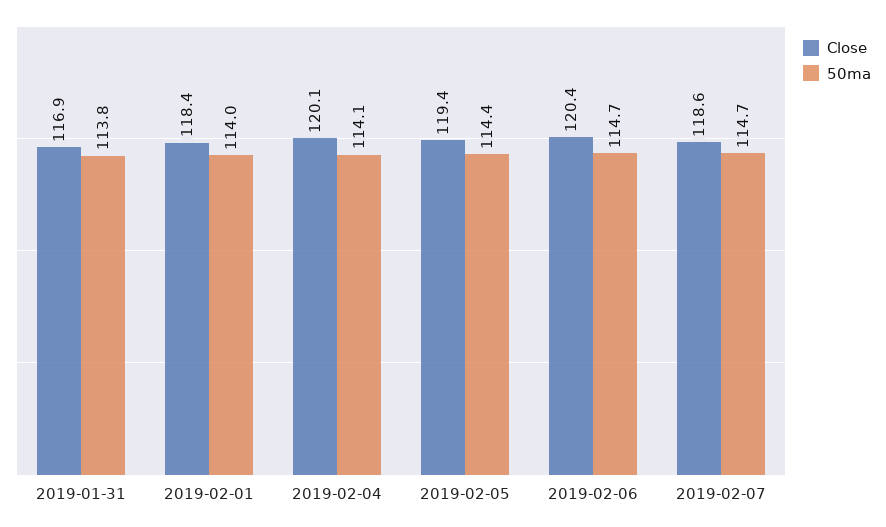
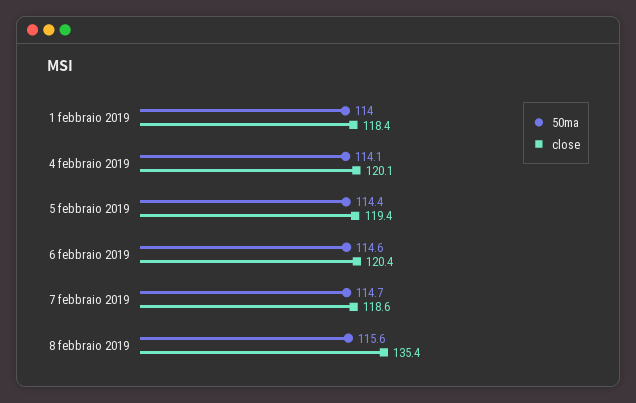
Close, 2019-01-31: 116.9 -> none
50ma, 2019-01-31: 113.8 -> none
50ma, 2019-02-06: 114.7 -> 114.6
50ma, 8 febbraio 2019: none -> 115.6
Close, 8 febbraio 2019: none -> 135.4

